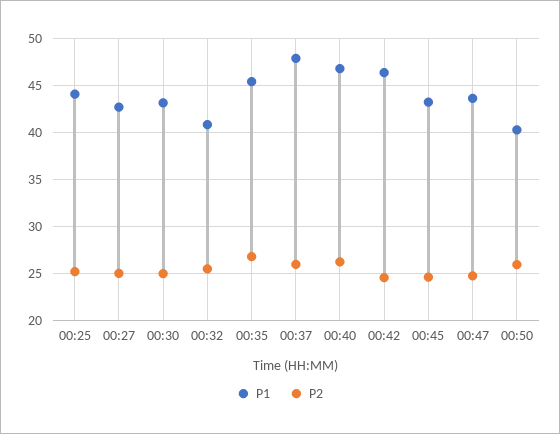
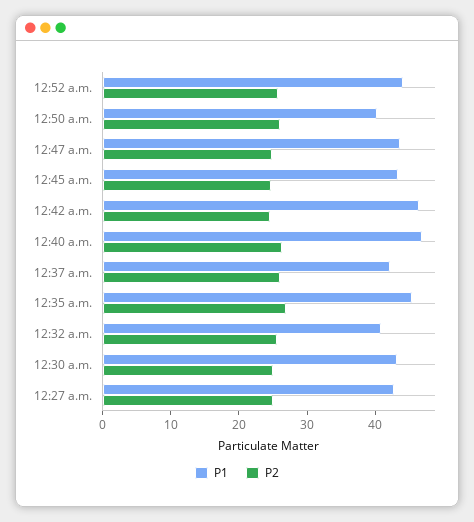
P1, 00:25: 44 -> none
P2, 00:25: 25 -> none
P1, 00:37: 48 -> 42
P1, 12:52 a.m.: none -> 44
P2, 12:52 a.m.: none -> 26

